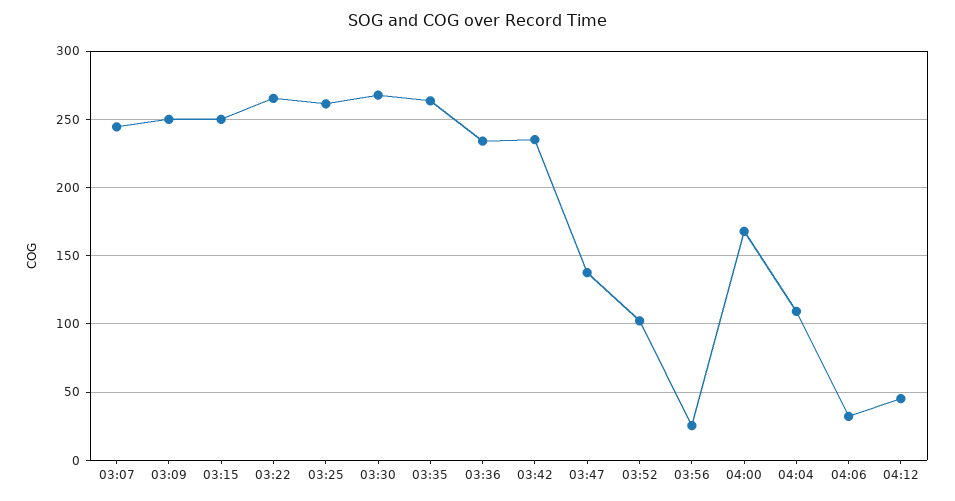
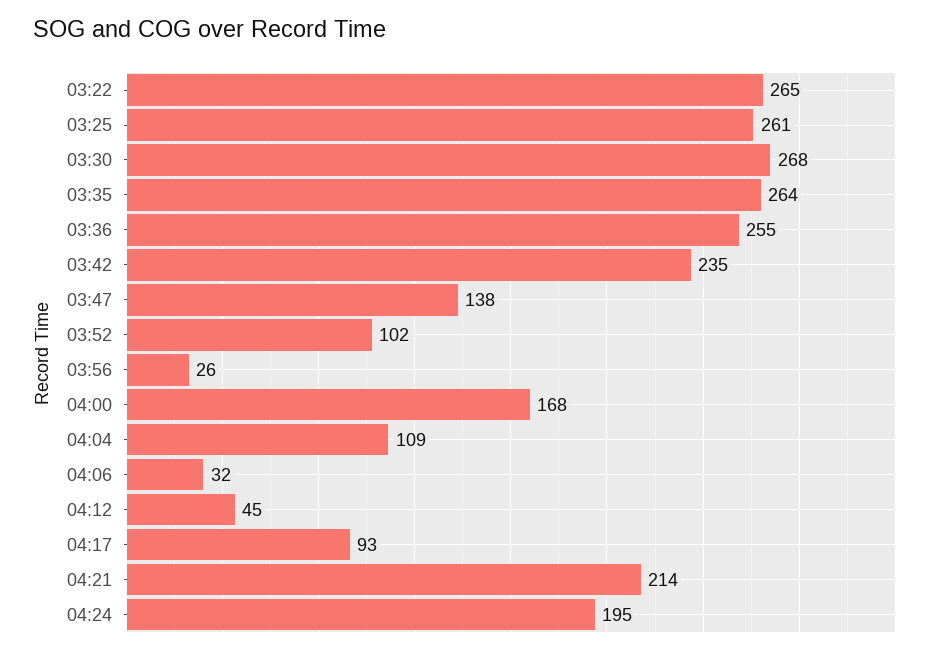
03:07: 245 -> none
03:09: 250 -> none
03:15: 250 -> none
03:36: 235 -> 255
04:17: none -> 93
04:21: none -> 214
04:24: none -> 195

